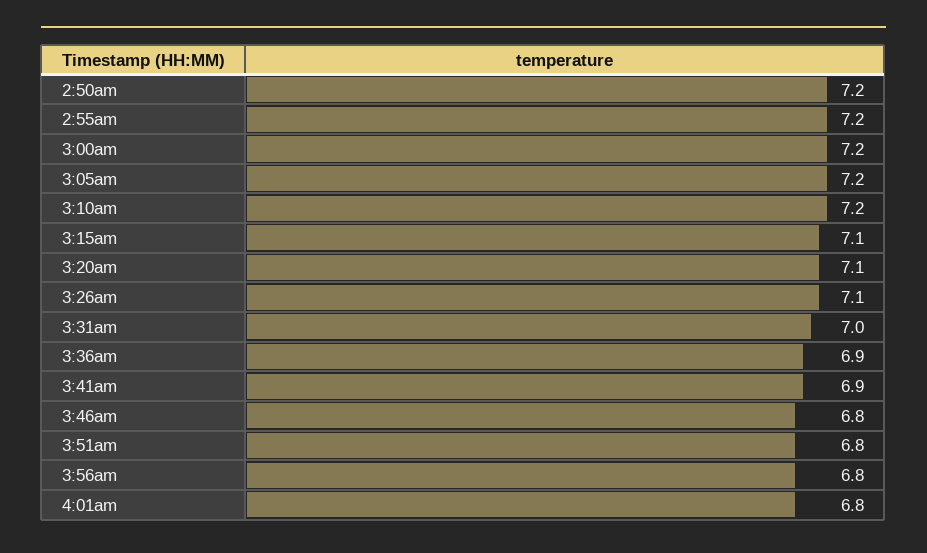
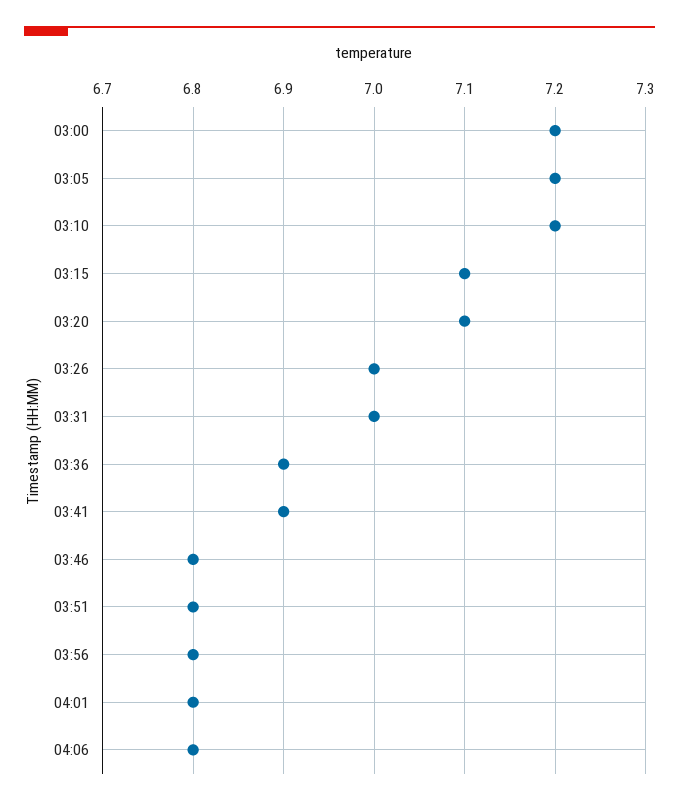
2:50am: 7.2 -> none
2:55am: 7.2 -> none
3:26am: 7.1 -> 7
04:06: none -> 6.8

